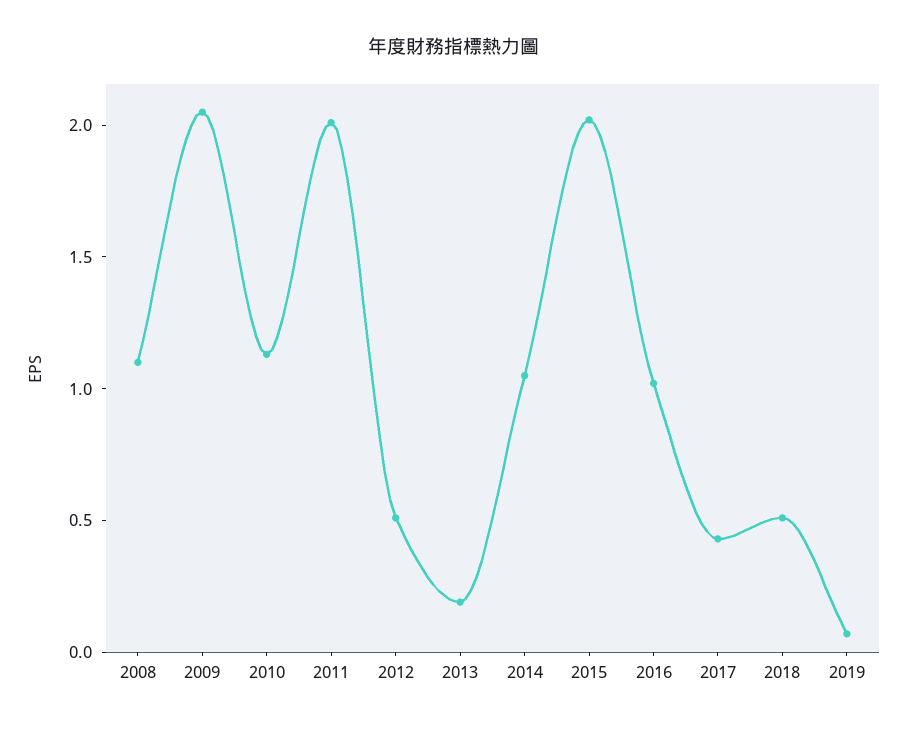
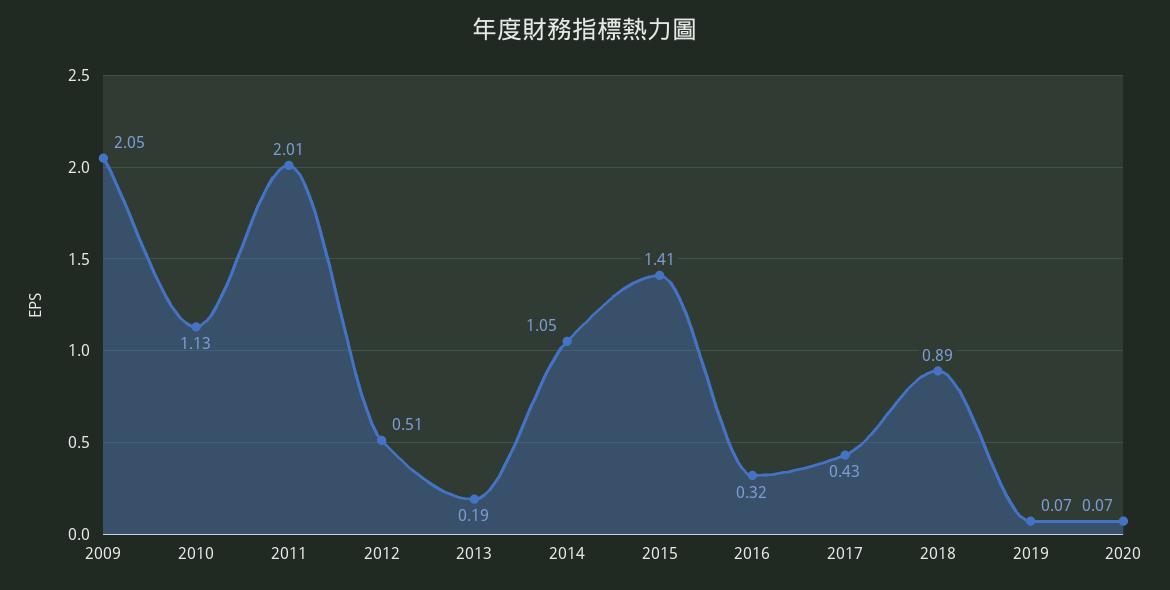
2008: 1.1 -> none
2015: 2 -> 1.41
2016: 1 -> 0.32
2018: 0.5 -> 0.89
2020: none -> 0.07

